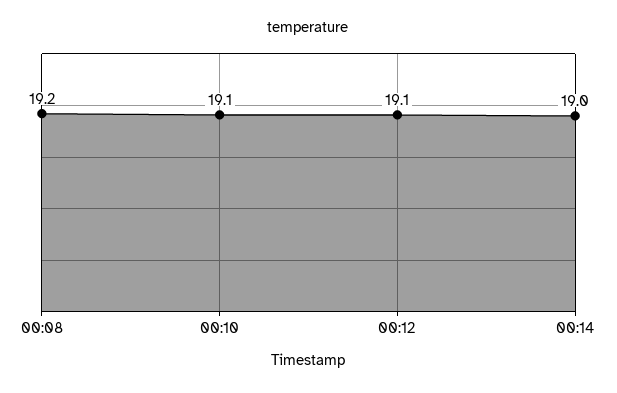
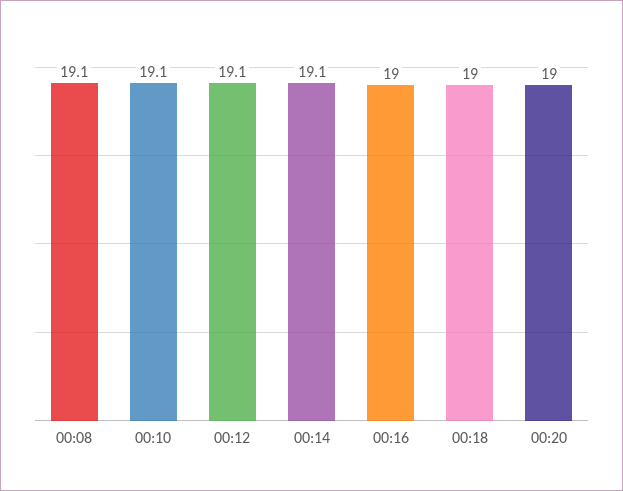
00:08: 19.2 -> 19.1
00:14: 19 -> 19.1
00:16: none -> 19
00:18: none -> 19
00:20: none -> 19

